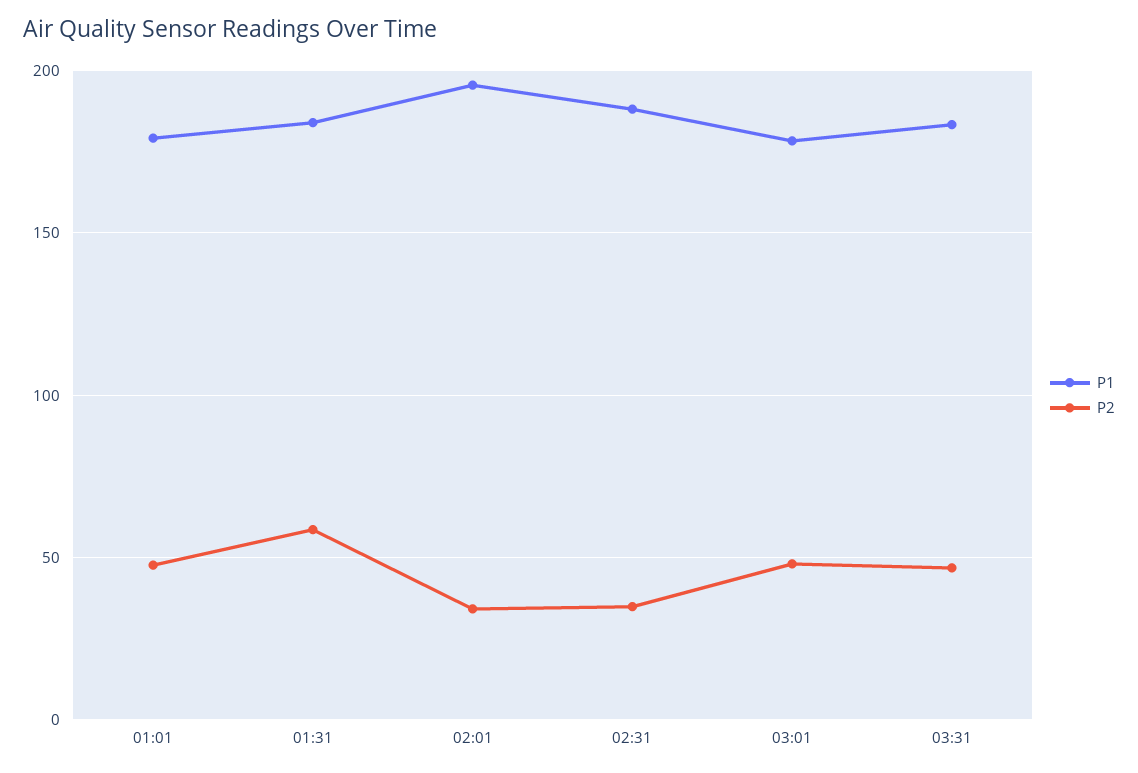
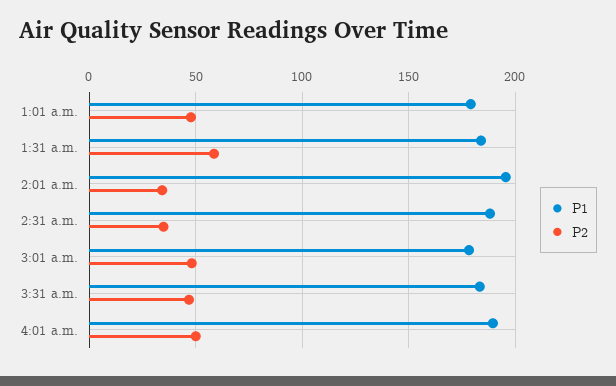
P1, 4:01 a.m.: none -> 190
P2, 4:01 a.m.: none -> 50

